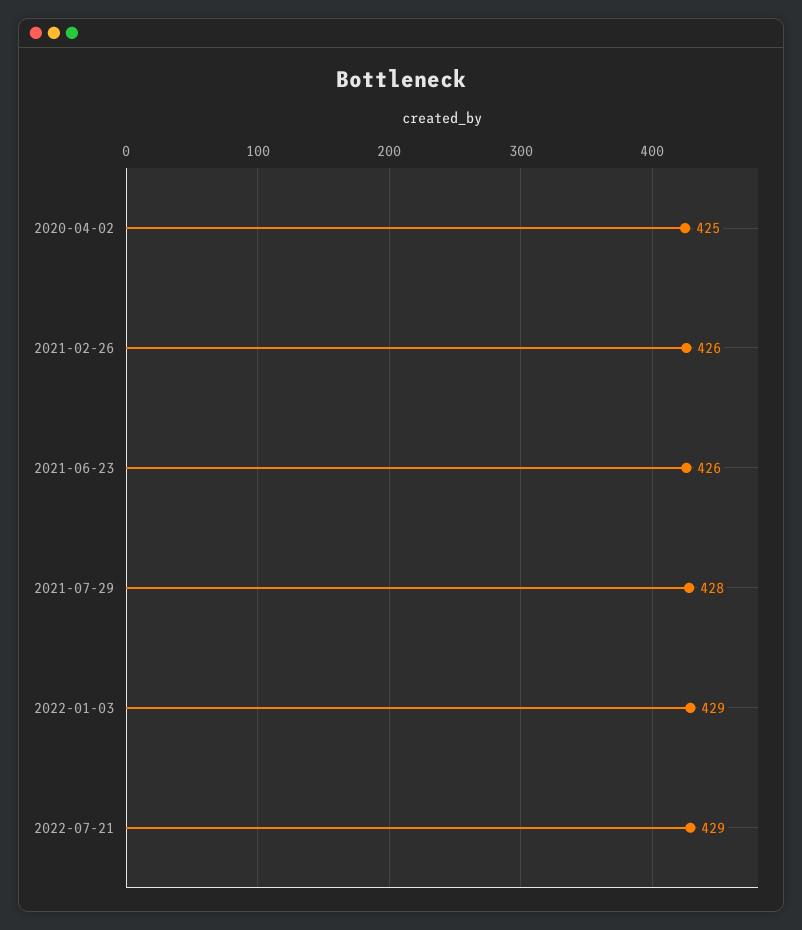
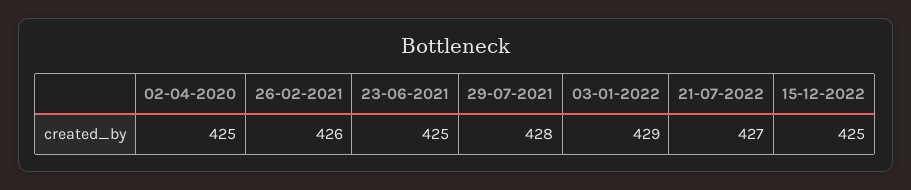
2021-06-23: 426 -> 425
2022-07-21: 429 -> 427
15-12-2022: none -> 425

